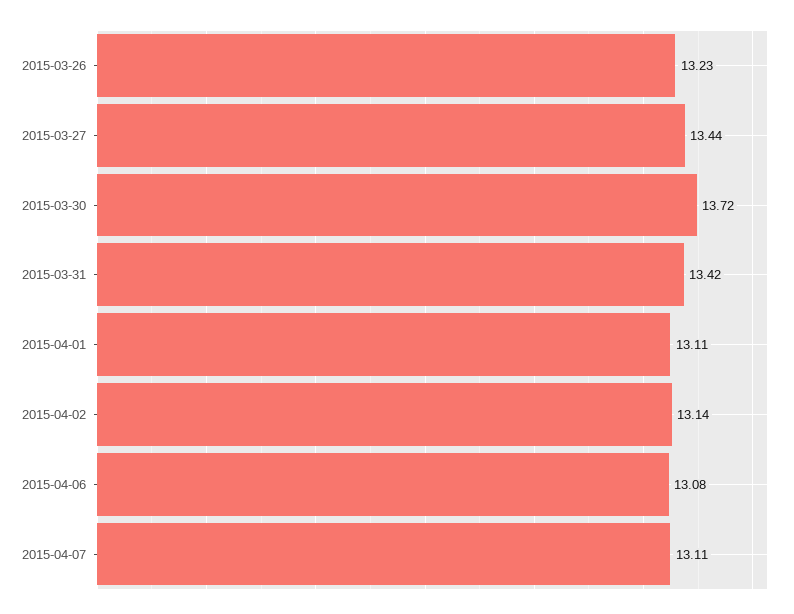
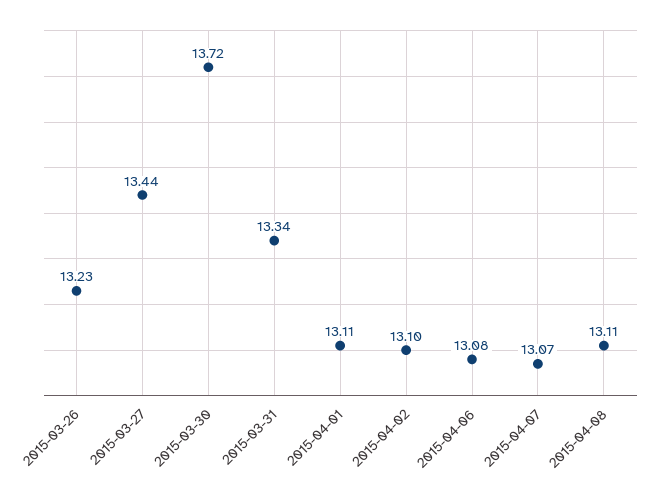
2015-03-31: 13.42 -> 13.34
2015-04-02: 13.14 -> 13.1
2015-04-07: 13.11 -> 13.07
2015-04-08: none -> 13.11

